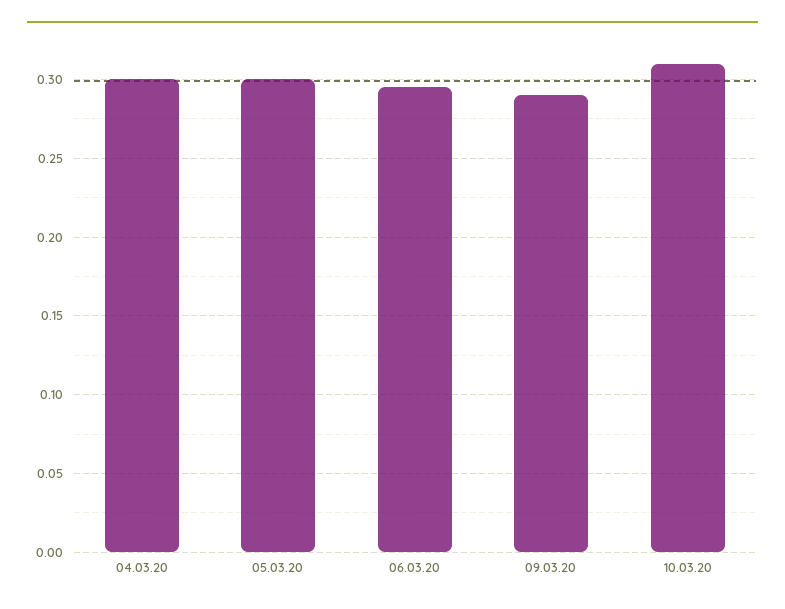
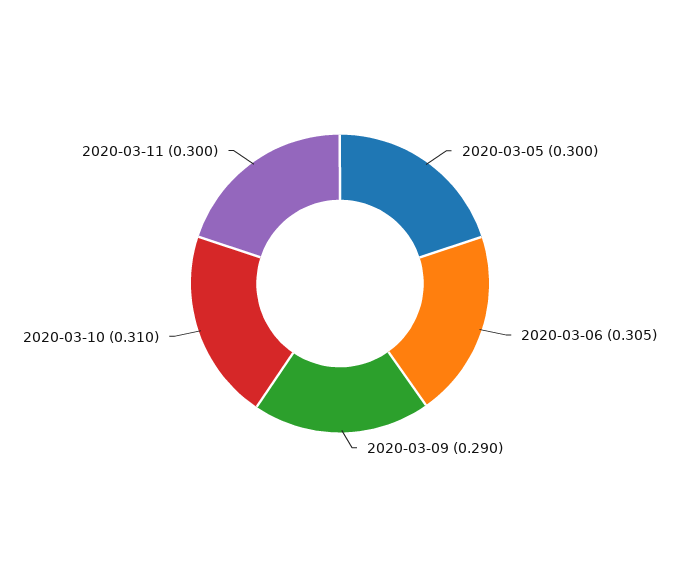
04.03.20: 0.3 -> none
06.03.20: 0.295 -> 0.305
2020-03-11: none -> 0.3

